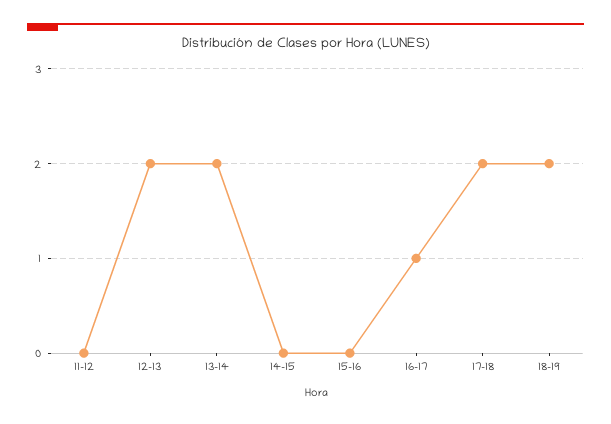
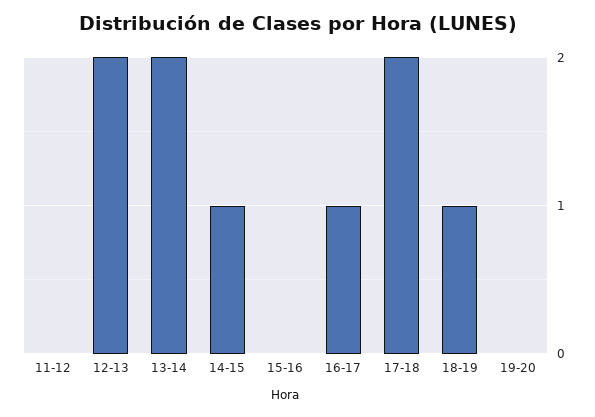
14-15: 0 -> 1
18-19: 2 -> 1
19-20: none -> 0

